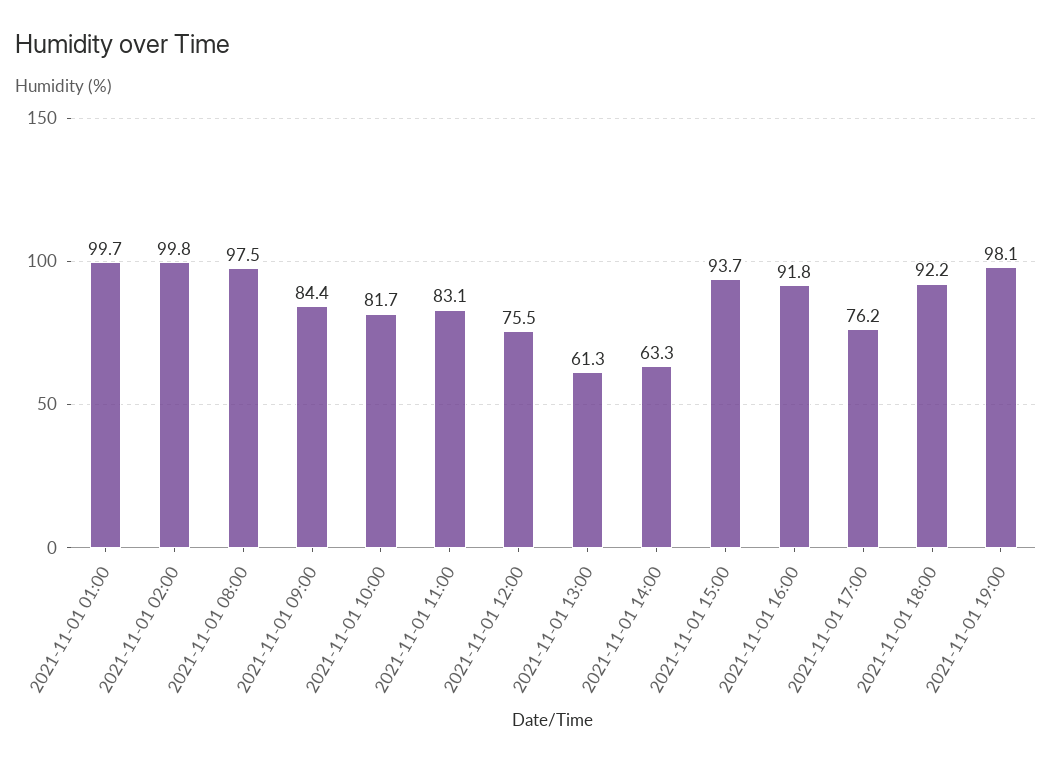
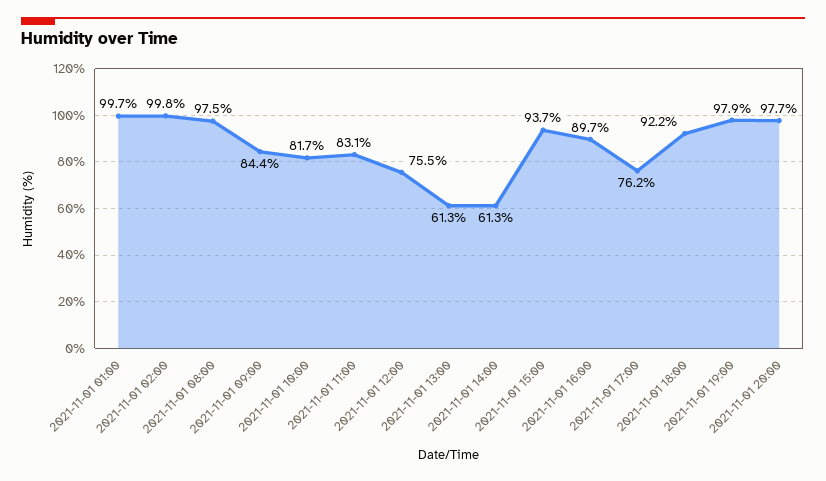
2021-11-01 14:00: 63.3 -> 61.3
2021-11-01 16:00: 91.8 -> 89.7
2021-11-01 19:00: 98.1 -> 97.9
2021-11-01 20:00: none -> 97.7

